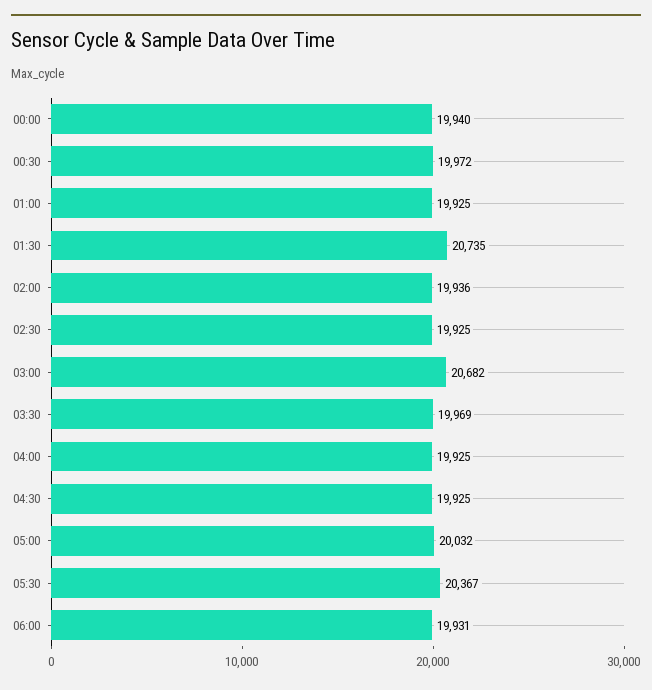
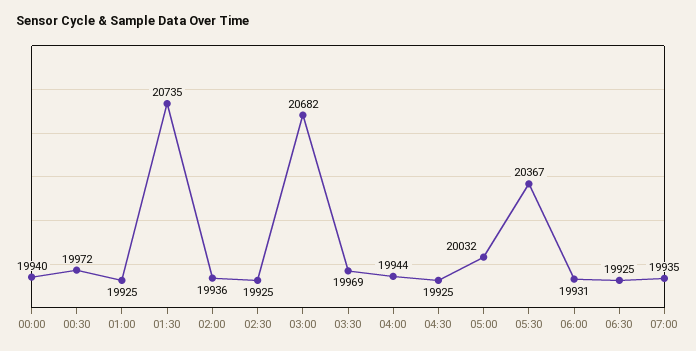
04:00: 19925 -> 19944
06:30: none -> 19925
07:00: none -> 19935

